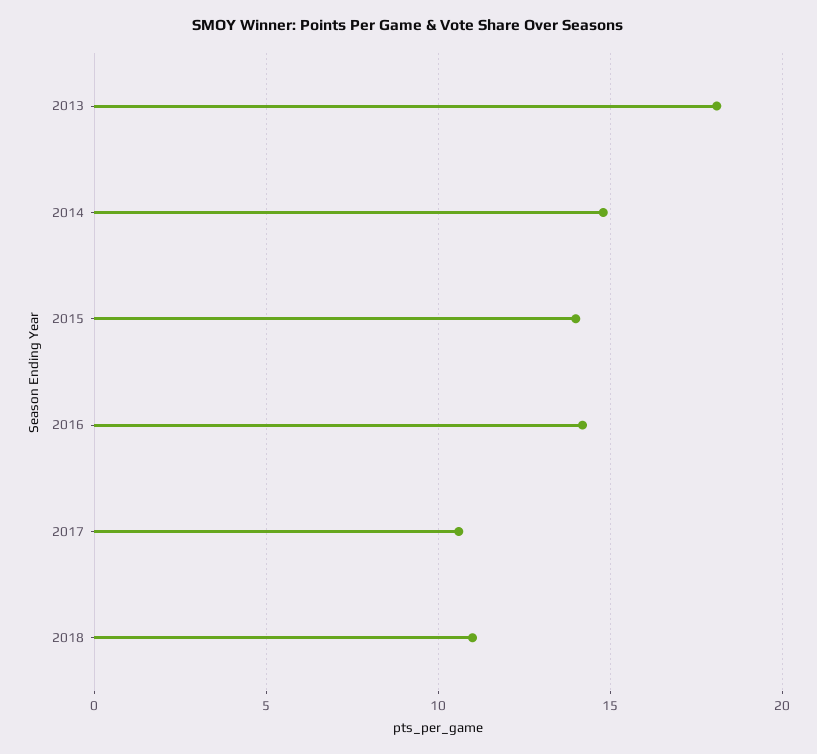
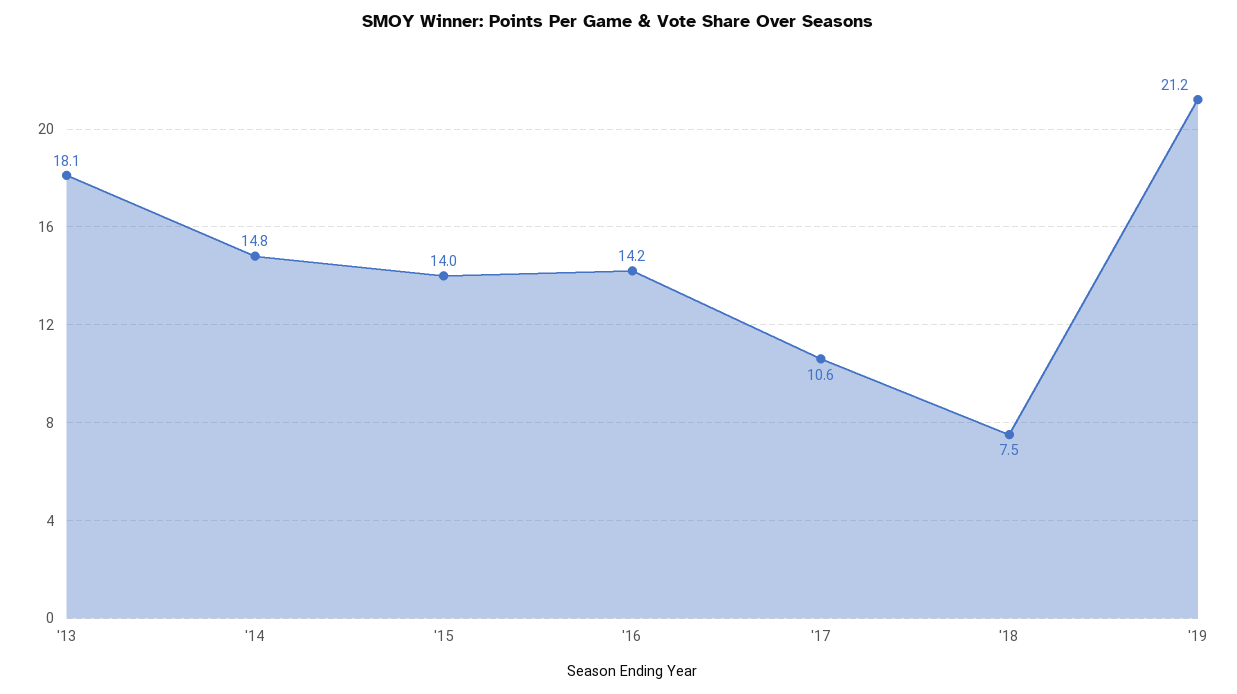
2018: 11 -> 7.5
'19: none -> 21.2

